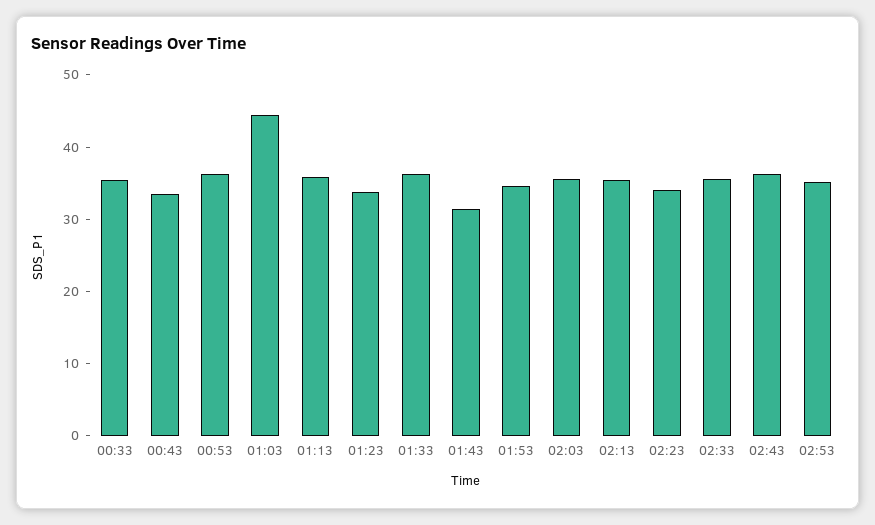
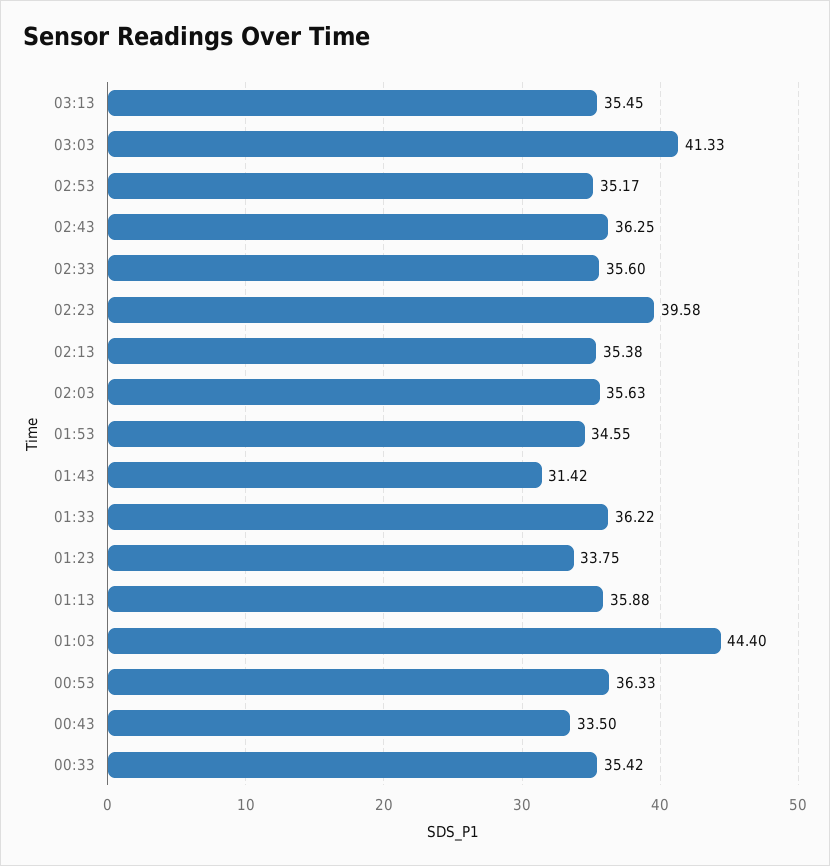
02:23: 34 -> 39.58
03:13: none -> 35.45
03:03: none -> 41.33

